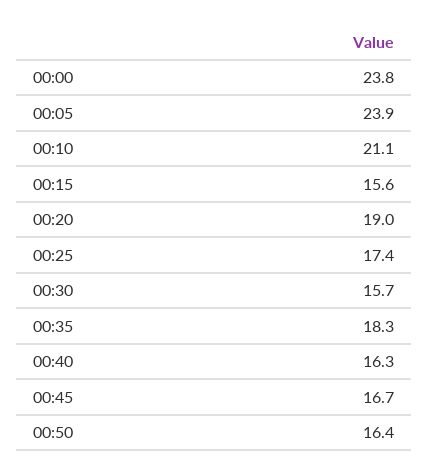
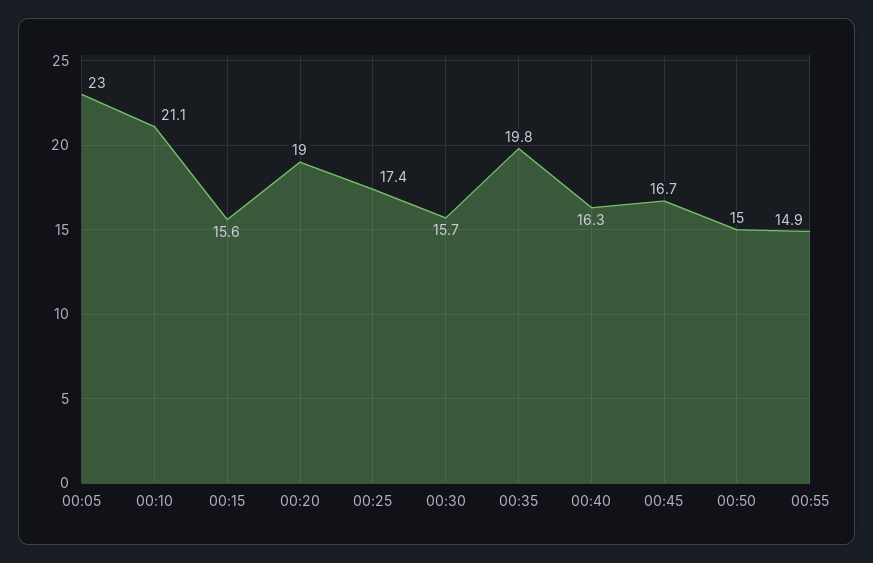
00:00: 23.8 -> none
00:05: 23.9 -> 23
00:35: 18.3 -> 19.8
00:50: 16.4 -> 15
00:55: none -> 14.9

